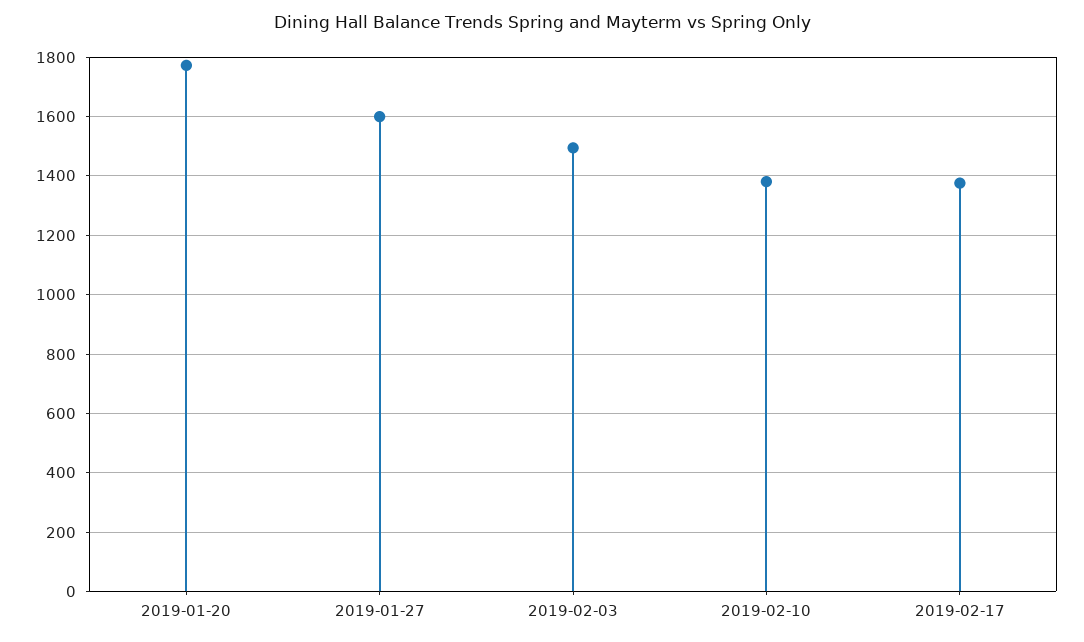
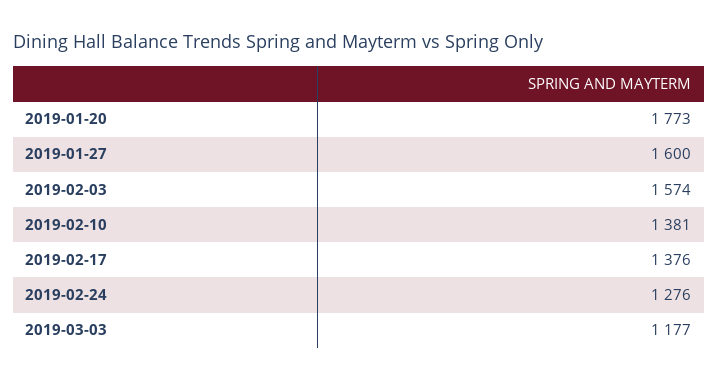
2019-02-03: 1500 -> 1574
2019-02-24: none -> 1276
2019-03-03: none -> 1177

